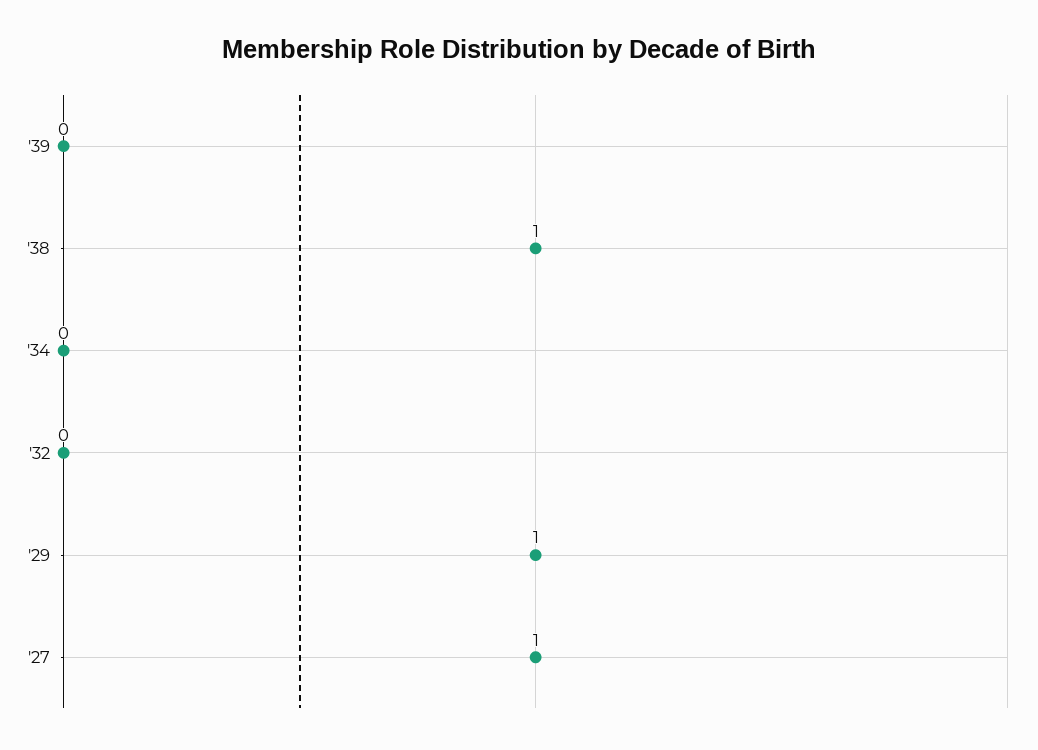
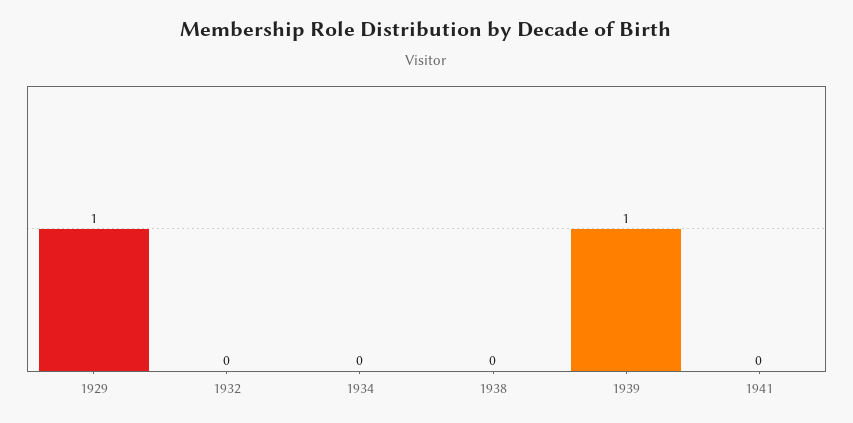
'39: 0 -> 1
'38: 1 -> 0
'27: 1 -> none
1941: none -> 0

